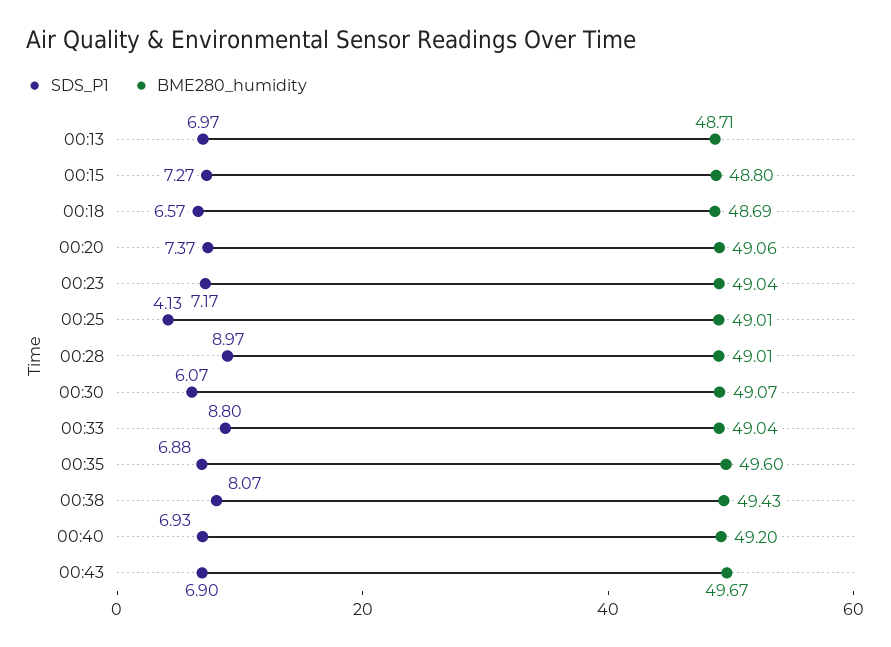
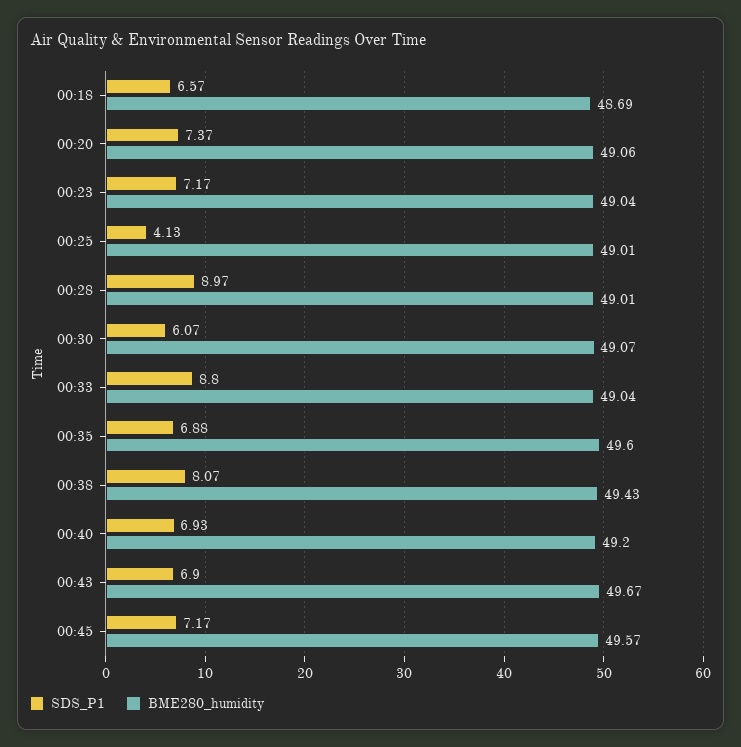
SDS_P1, 00:13: 6.97 -> none
BME280_humidity, 00:13: 48.71 -> none
SDS_P1, 00:15: 7.27 -> none
BME280_humidity, 00:15: 48.8 -> none
SDS_P1, 00:45: none -> 7.17
BME280_humidity, 00:45: none -> 49.57

